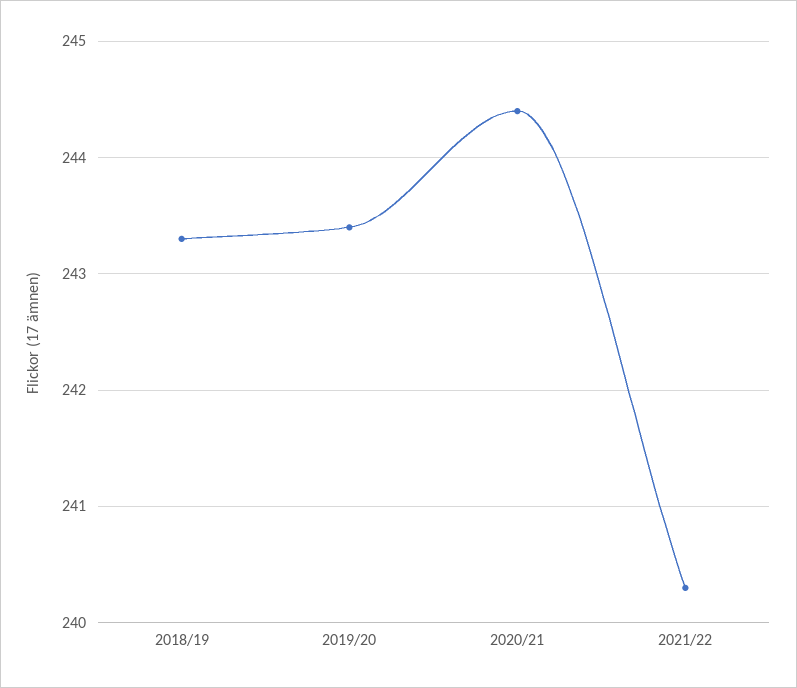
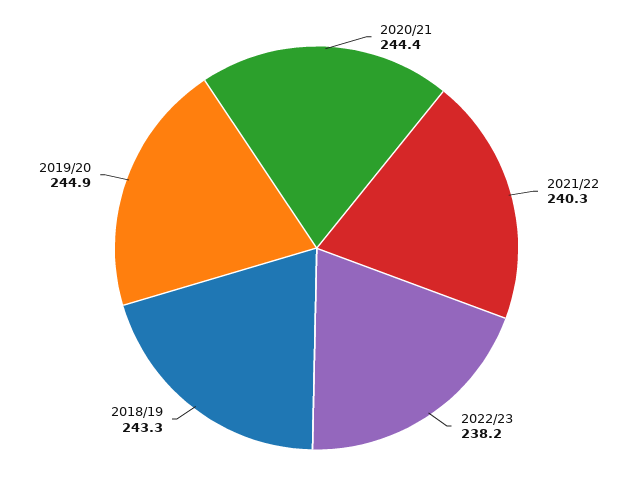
2019/20: 243.4 -> 244.9
2022/23: none -> 238.2

